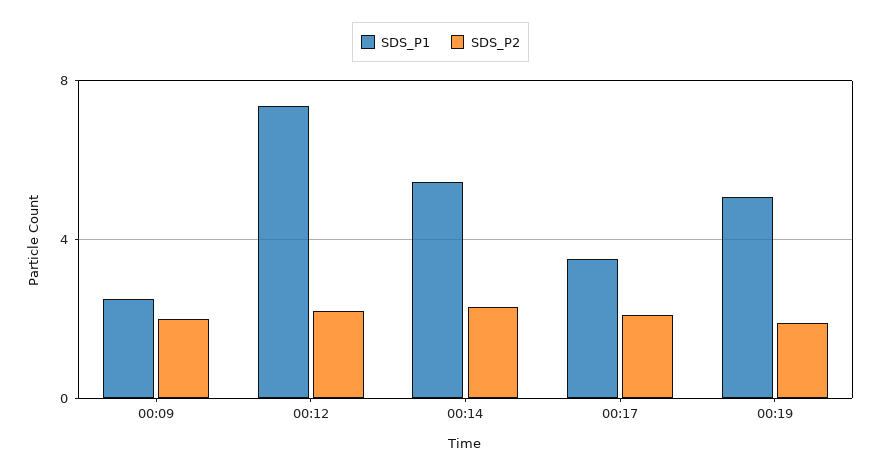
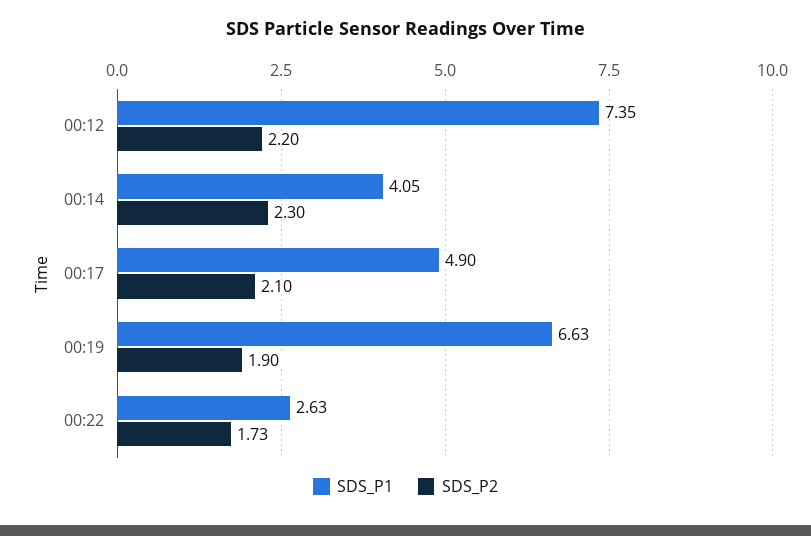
SDS_P1, 00:09: 2.5 -> none
SDS_P2, 00:09: 2 -> none
SDS_P1, 00:14: 5.5 -> 4.05
SDS_P1, 00:17: 3.5 -> 4.9
SDS_P1, 00:19: 5 -> 6.63
SDS_P1, 00:22: none -> 2.63
SDS_P2, 00:22: none -> 1.73

